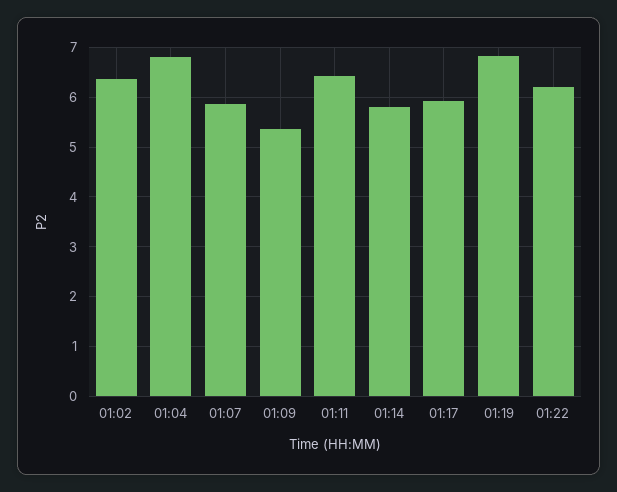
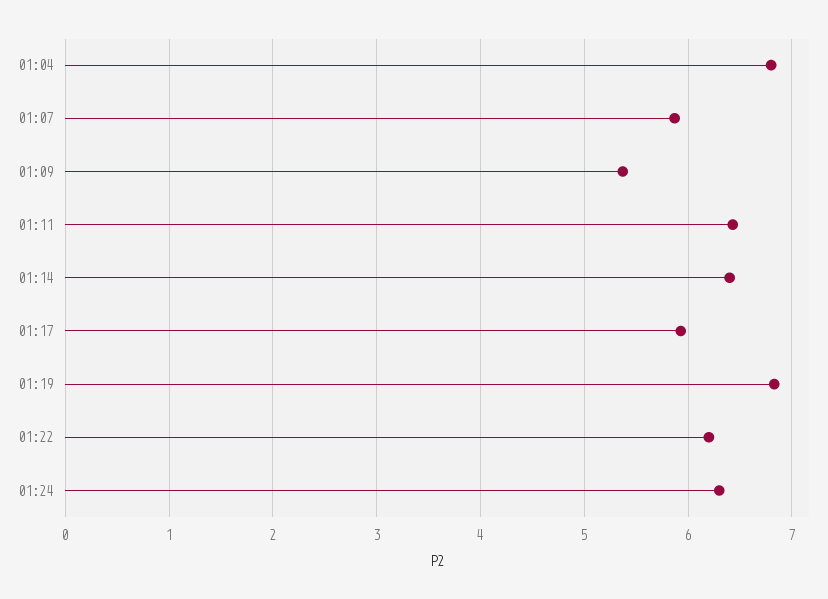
01:02: 6.4 -> none
01:14: 5.8 -> 6.4
01:24: none -> 6.3

